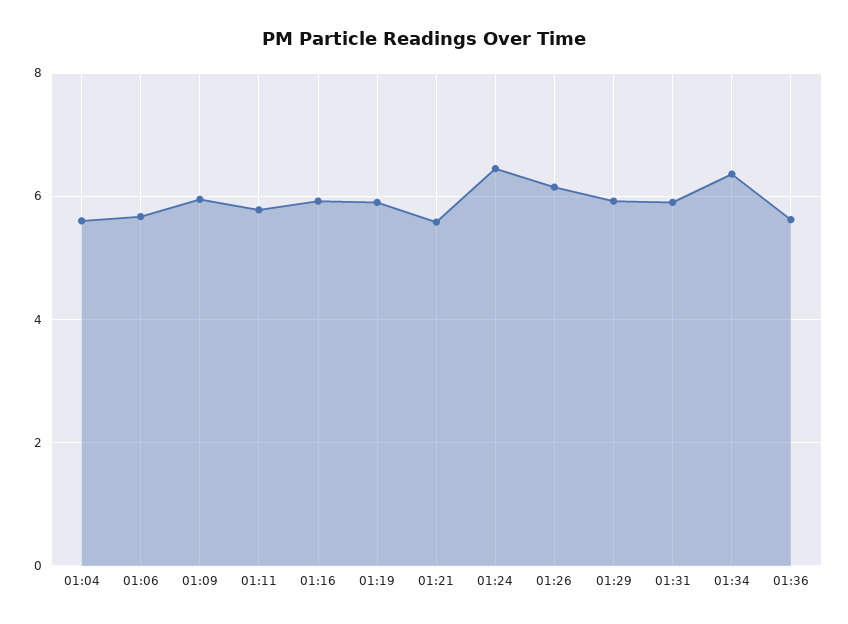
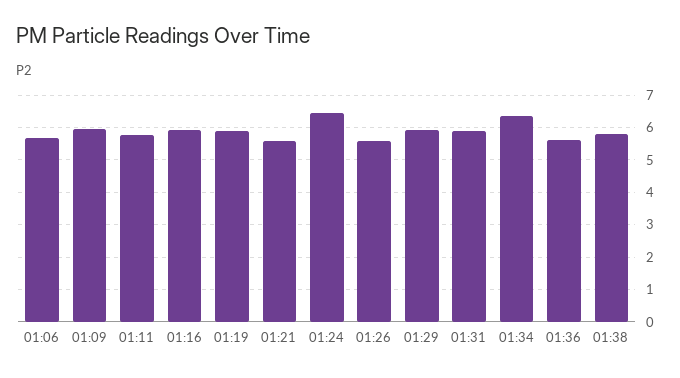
01:04: 5.6 -> none
01:26: 6.2 -> 5.6
01:38: none -> 5.8

